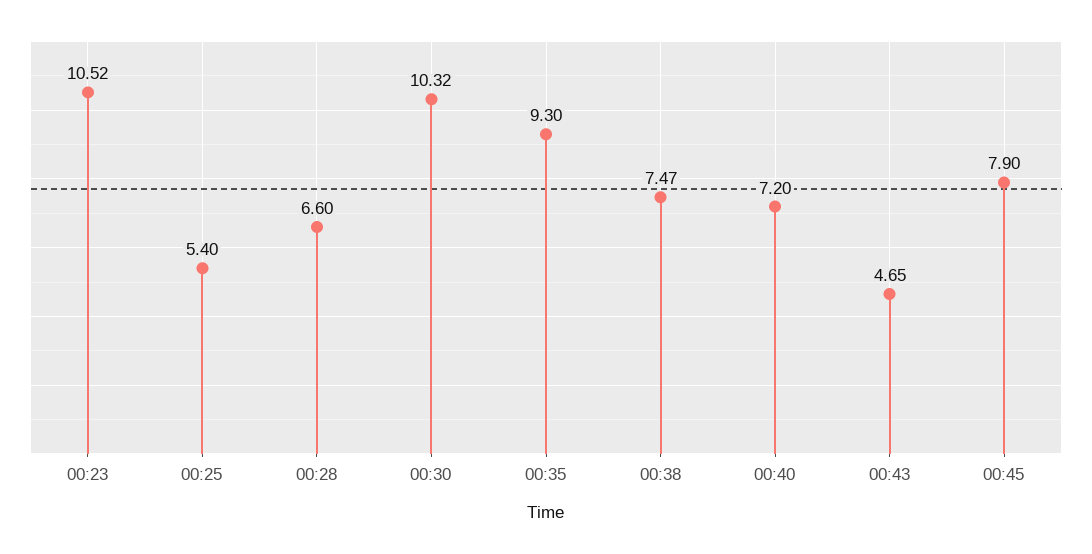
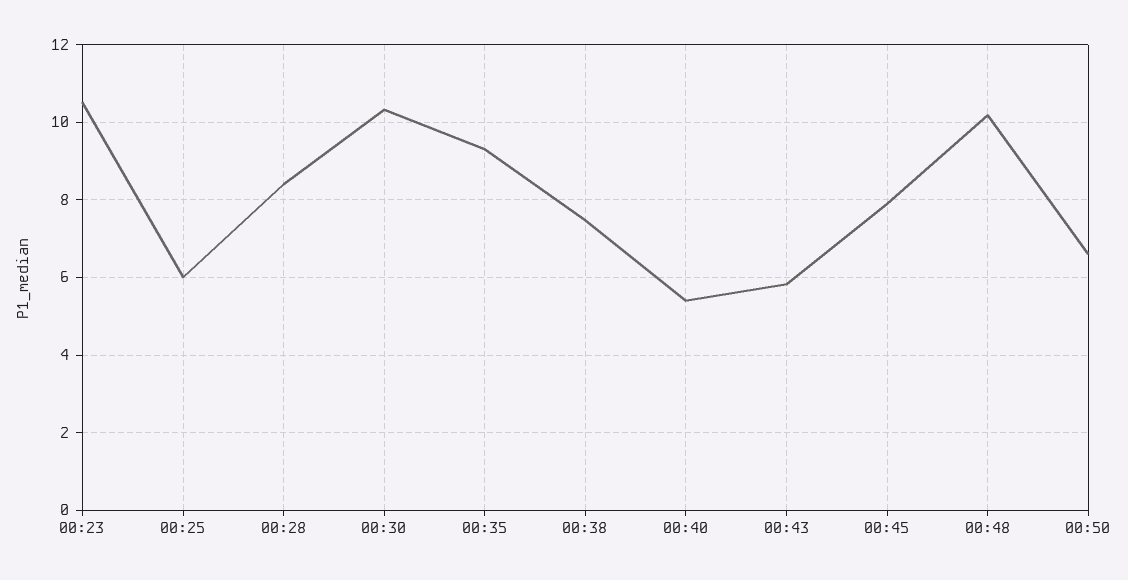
00:25: 5.4 -> 6
00:28: 6.6 -> 8.4
00:40: 7.2 -> 5.4
00:43: 4.65 -> 5.8
00:48: none -> 10.2
00:50: none -> 6.6

